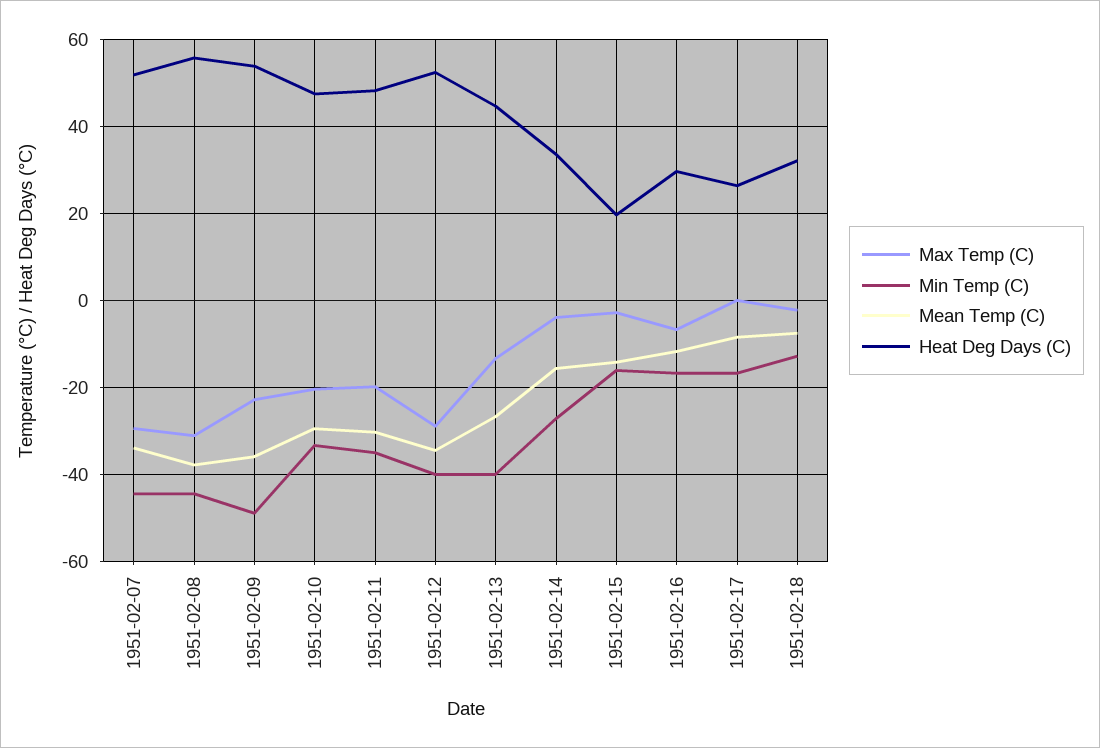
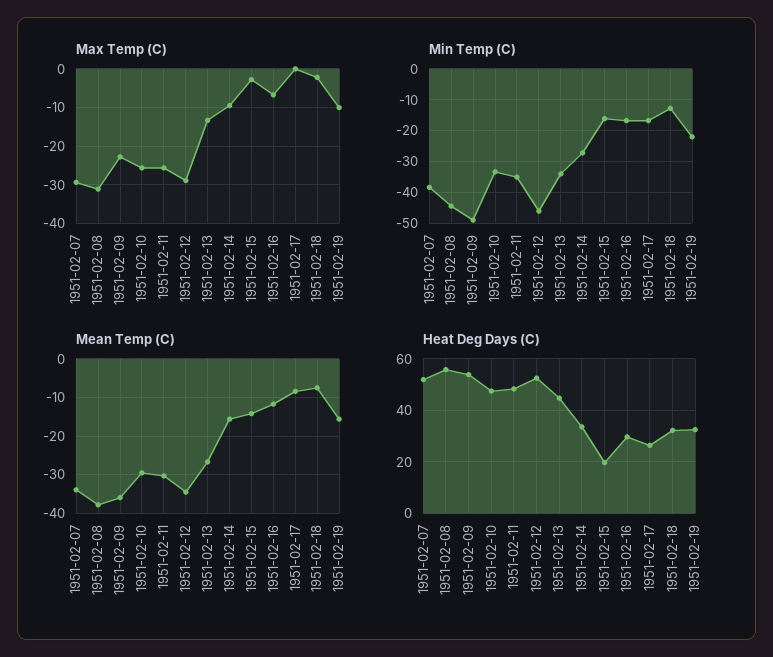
Min Temp (C), 1951-02-07: -44 -> -38
Max Temp (C), 1951-02-10: -20 -> -26
Max Temp (C), 1951-02-11: -20 -> -26
Min Temp (C), 1951-02-12: -40 -> -46
Min Temp (C), 1951-02-13: -40 -> -34
Max Temp (C), 1951-02-14: -4 -> -10
Max Temp (C), 1951-02-19: none -> -10
Min Temp (C), 1951-02-19: none -> -22
Mean Temp (C), 1951-02-19: none -> -16
Heat Deg Days (C), 1951-02-19: none -> 32.5

